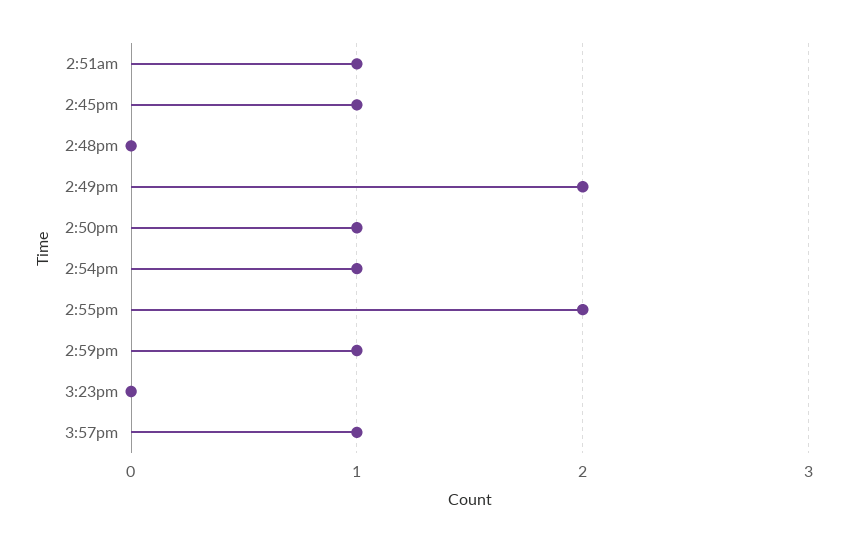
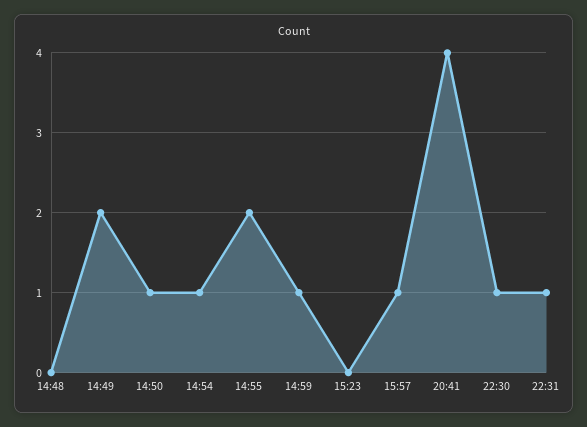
2:51am: 1 -> none
2:45pm: 1 -> none
20:41: none -> 4
22:30: none -> 1
22:31: none -> 1

